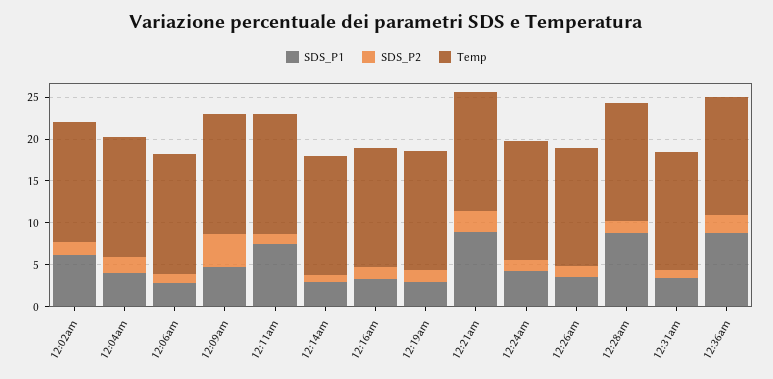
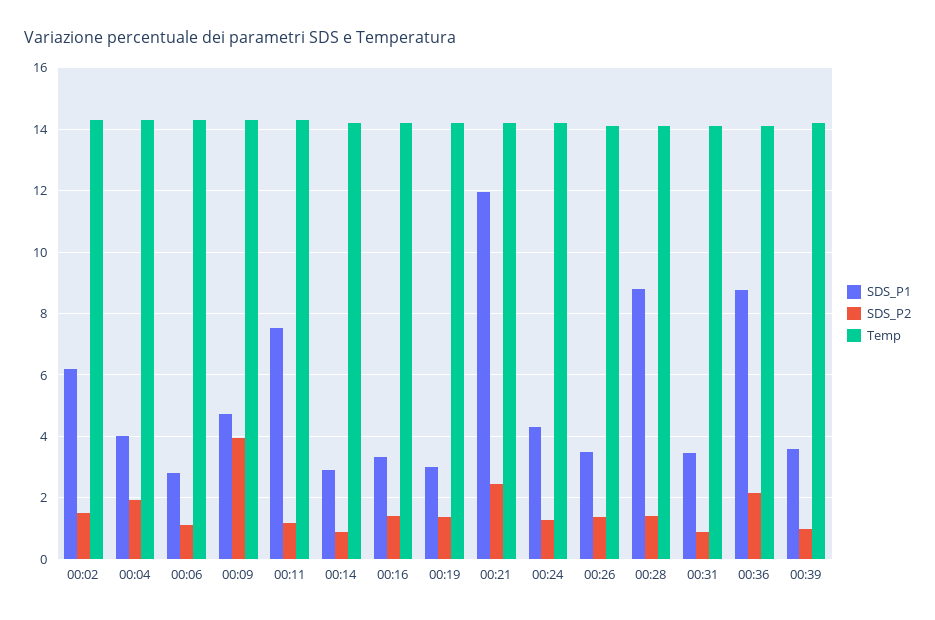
SDS_P1, 12:21am: 9 -> 12
SDS_P1, 00:39: none -> 3.6
SDS_P2, 00:39: none -> 1
Temp, 00:39: none -> 14.2

